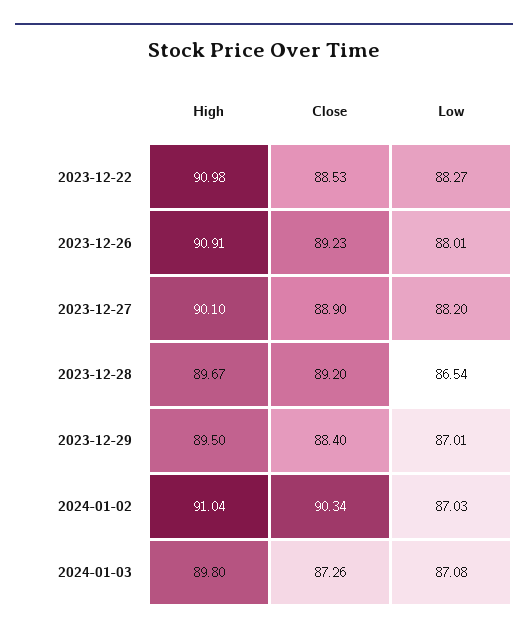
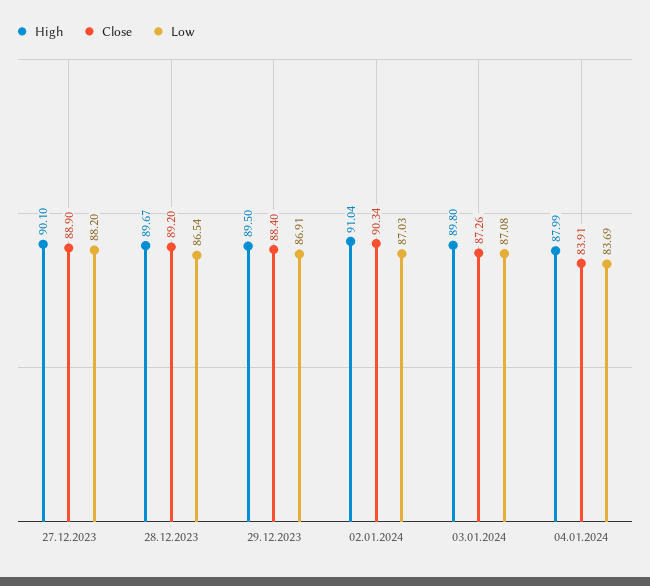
High, 2023-12-22: 90.98 -> none
Close, 2023-12-22: 88.53 -> none
Low, 2023-12-22: 88.27 -> none
High, 2023-12-26: 90.91 -> none
Close, 2023-12-26: 89.23 -> none
Low, 2023-12-26: 88.01 -> none
Low, 2023-12-29: 87.01 -> 86.91
High, 04.01.2024: none -> 87.99
Close, 04.01.2024: none -> 83.91
Low, 04.01.2024: none -> 83.69

